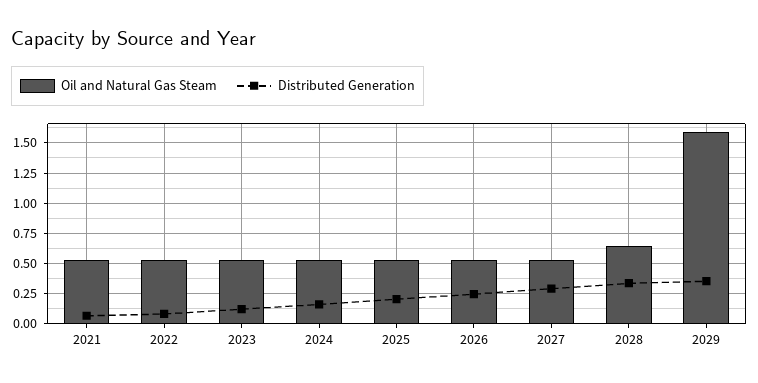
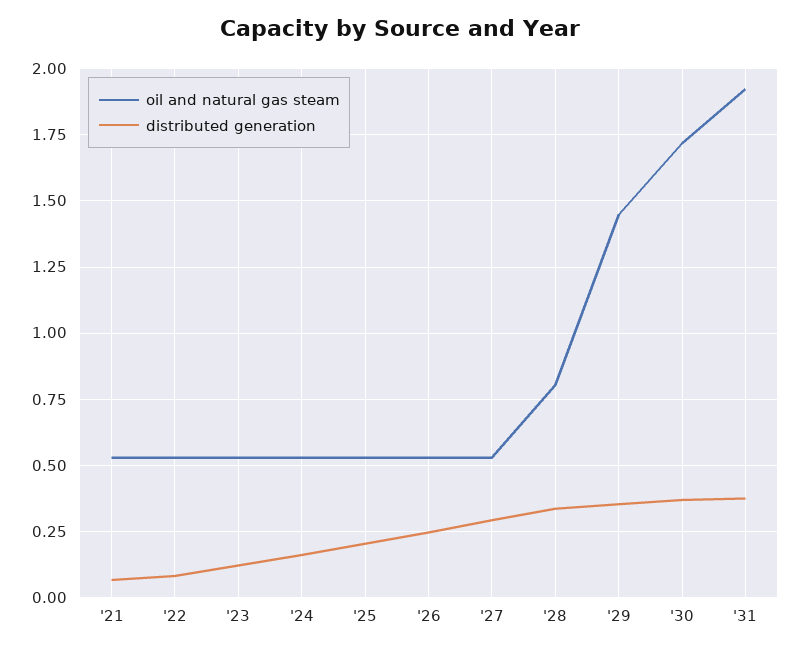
Oil and Natural Gas Steam, 2028: 0.65 -> 0.8
Oil and Natural Gas Steam, 2029: 1.6 -> 1.45
Oil and Natural Gas Steam, '30: none -> 1.725
Distributed Generation, '30: none -> 0.375
Oil and Natural Gas Steam, '31: none -> 1.925
Distributed Generation, '31: none -> 0.375

